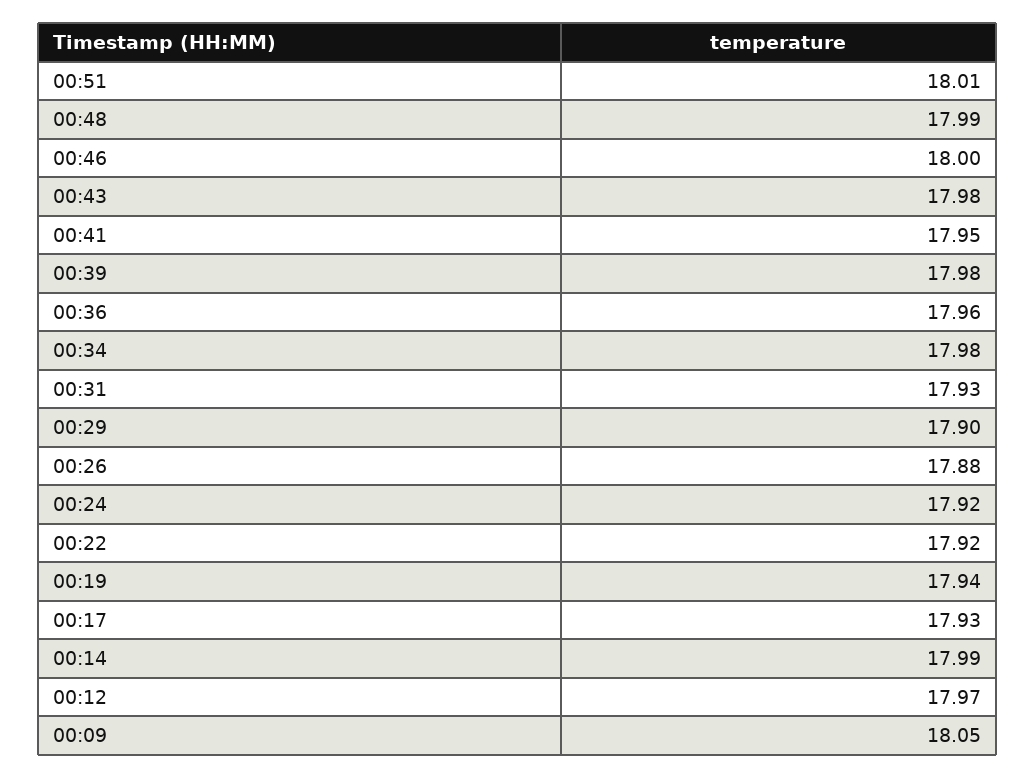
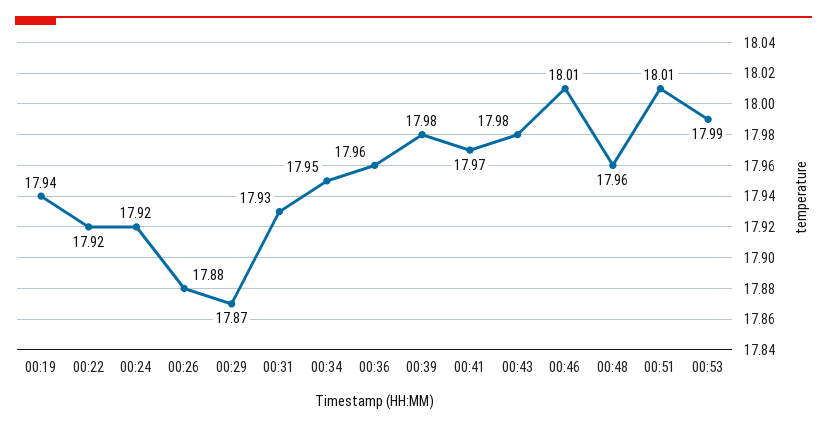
00:48: 17.99 -> 17.96
00:46: 18 -> 18.01
00:41: 17.95 -> 17.97
00:34: 17.98 -> 17.95
00:29: 17.9 -> 17.87
00:17: 17.93 -> none
00:14: 17.99 -> none
00:12: 17.97 -> none
00:09: 18.05 -> none
00:53: none -> 17.99

